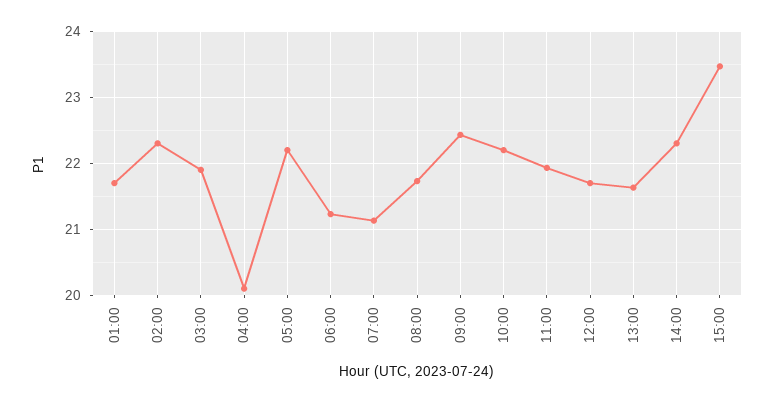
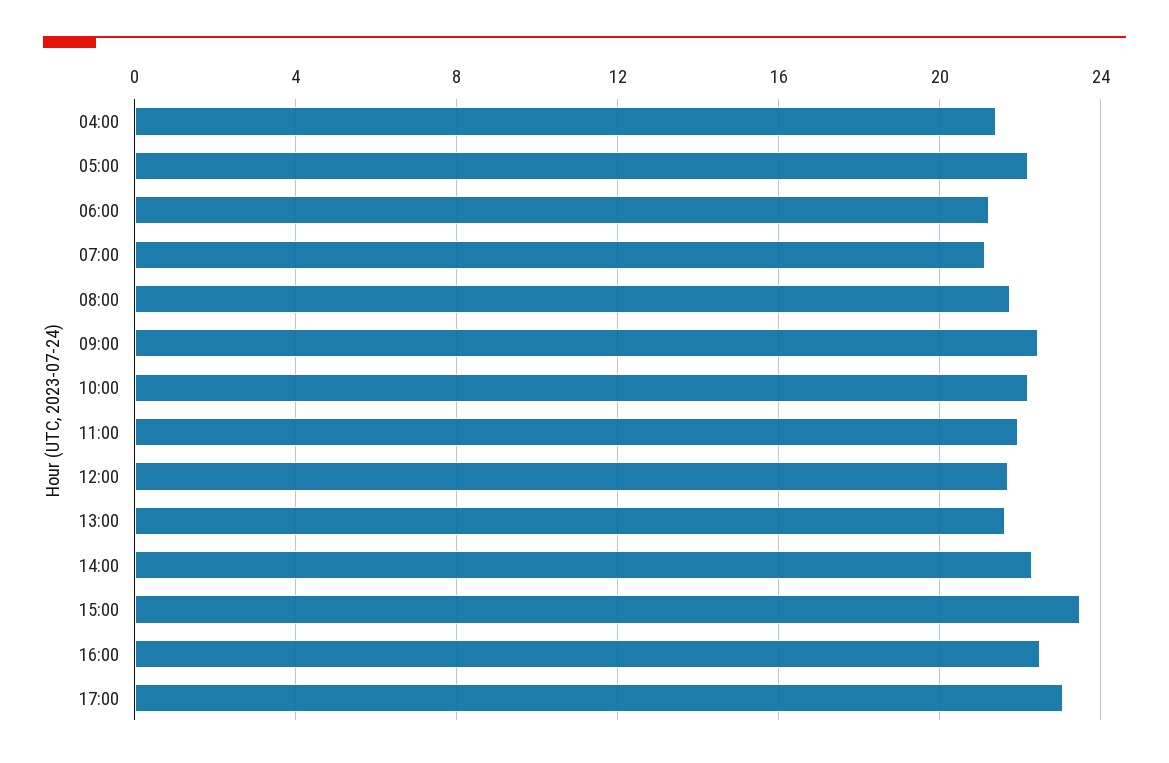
01:00: 21.7 -> none
02:00: 22.3 -> none
03:00: 21.9 -> none
04:00: 20.1 -> 21.5
16:00: none -> 22.5
17:00: none -> 23

